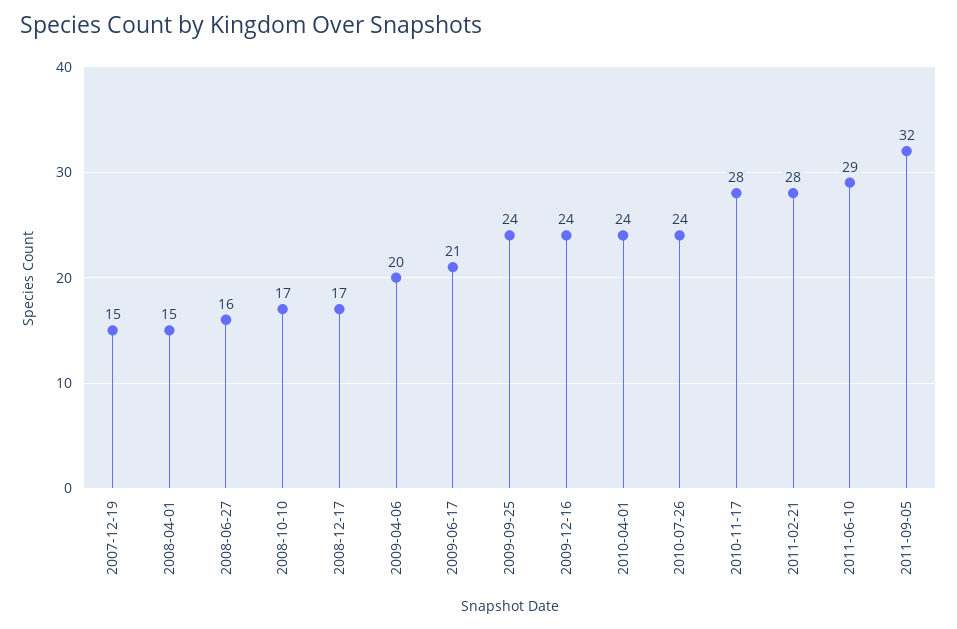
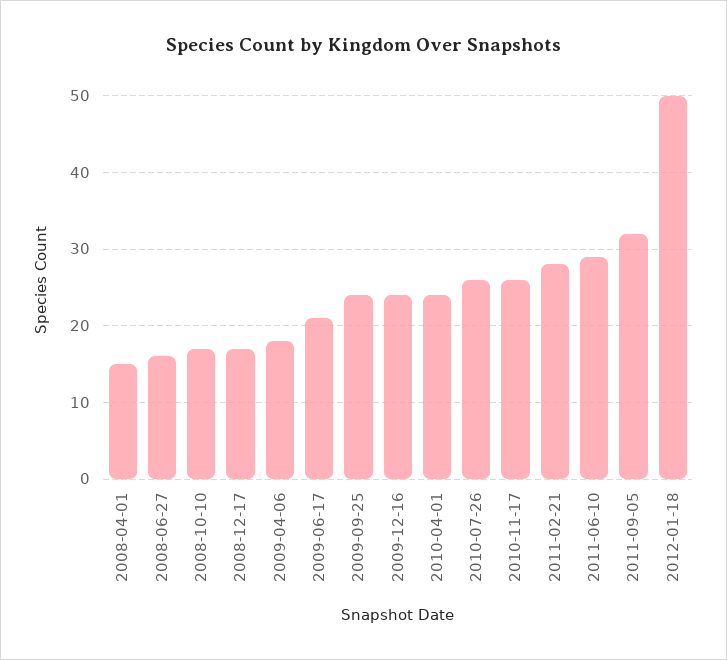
2007-12-19: 15 -> none
2009-04-06: 20 -> 18
2010-07-26: 24 -> 26
2010-11-17: 28 -> 26
2012-01-18: none -> 50

